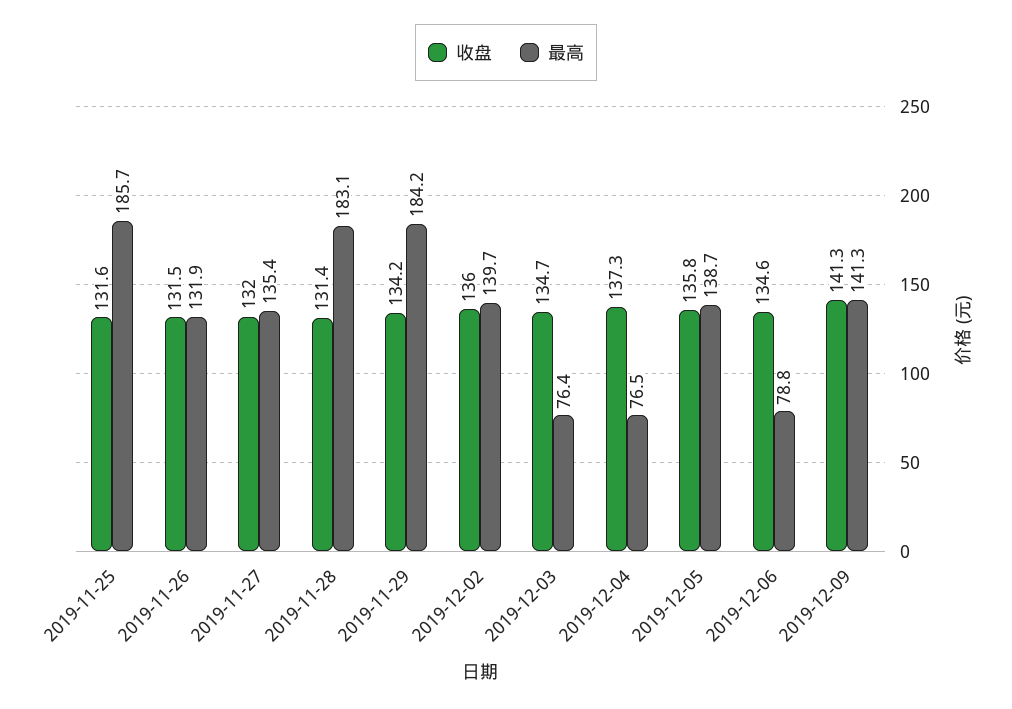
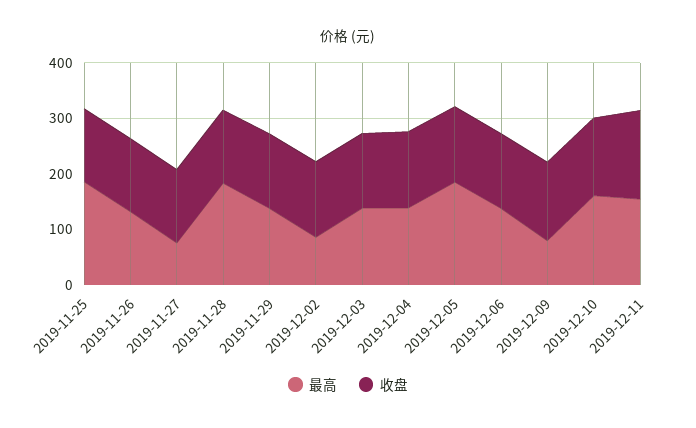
最高, 2019-11-27: 135.4 -> 80
最高, 2019-11-29: 184.2 -> 140
最高, 2019-12-02: 139.7 -> 80
最高, 2019-12-03: 76.4 -> 140
最高, 2019-12-04: 76.5 -> 140
最高, 2019-12-05: 138.7 -> 180
最高, 2019-12-06: 78.8 -> 140
最高, 2019-12-09: 141.3 -> 80
最高, 2019-12-10: none -> 160
收盘, 2019-12-10: none -> 140
最高, 2019-12-11: none -> 160
收盘, 2019-12-11: none -> 160

